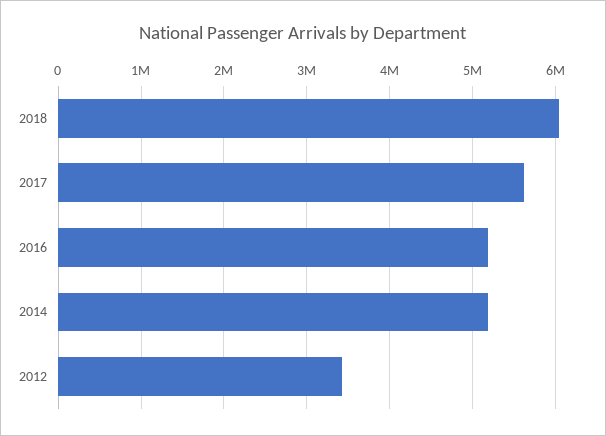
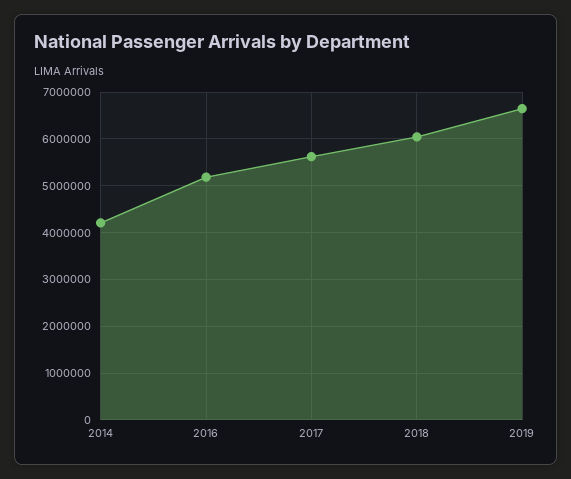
2014: 5200000 -> 4200000
2012: 3400000 -> none
2019: none -> 6600000

